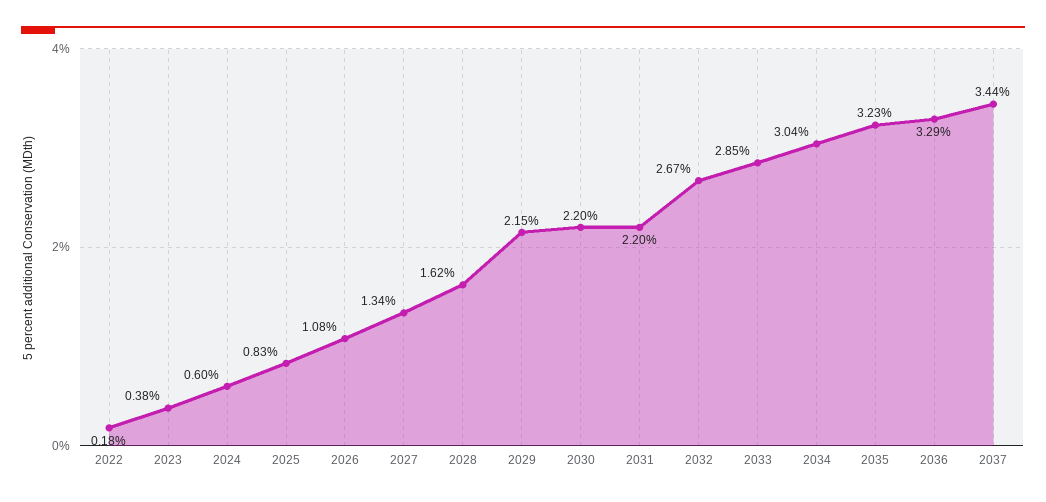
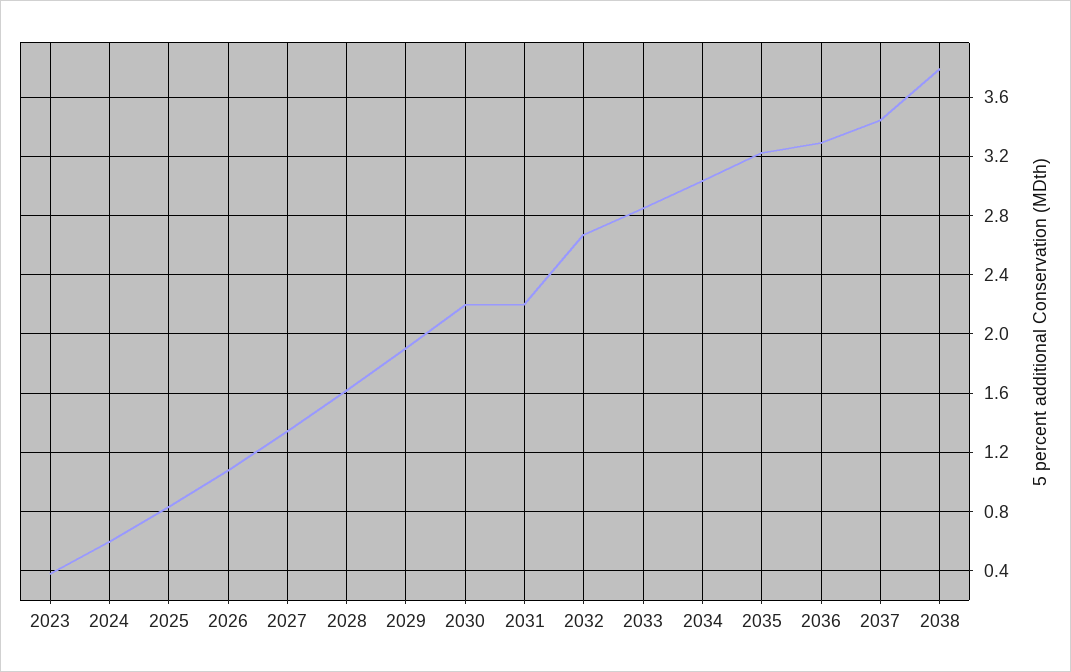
2022: 0.18 -> none
2029: 2.15 -> 1.9
2038: none -> 3.8

